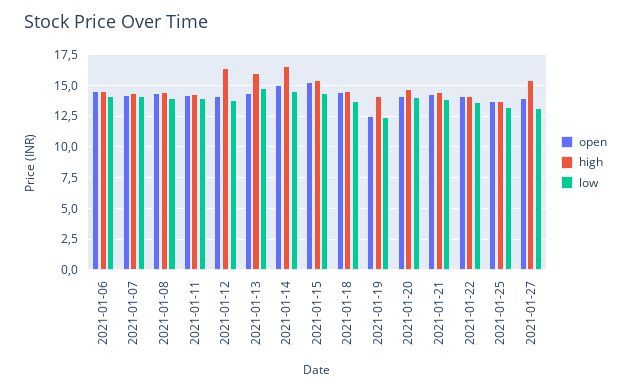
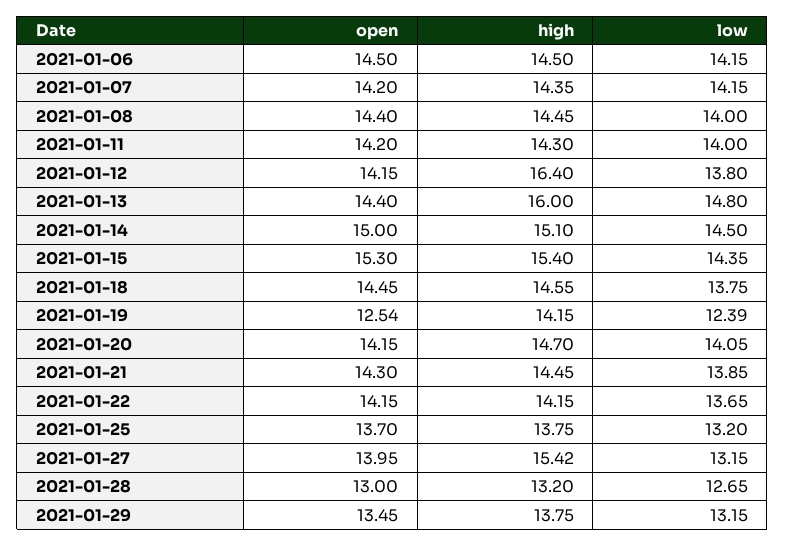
high, 2021-01-14: 16.5 -> 15.1
open, 2021-01-28: none -> 13
high, 2021-01-28: none -> 13.2
low, 2021-01-28: none -> 12.65
open, 2021-01-29: none -> 13.45
high, 2021-01-29: none -> 13.75
low, 2021-01-29: none -> 13.15

